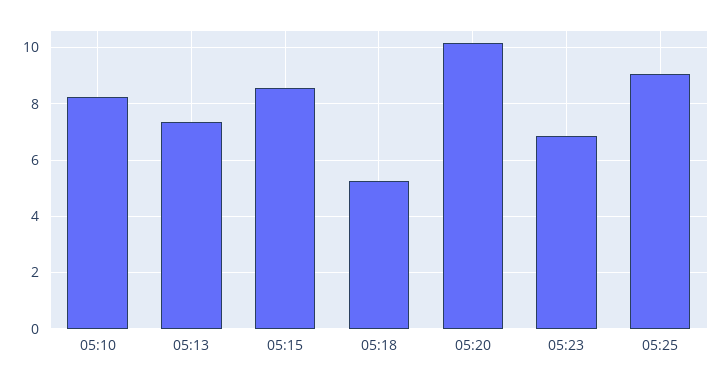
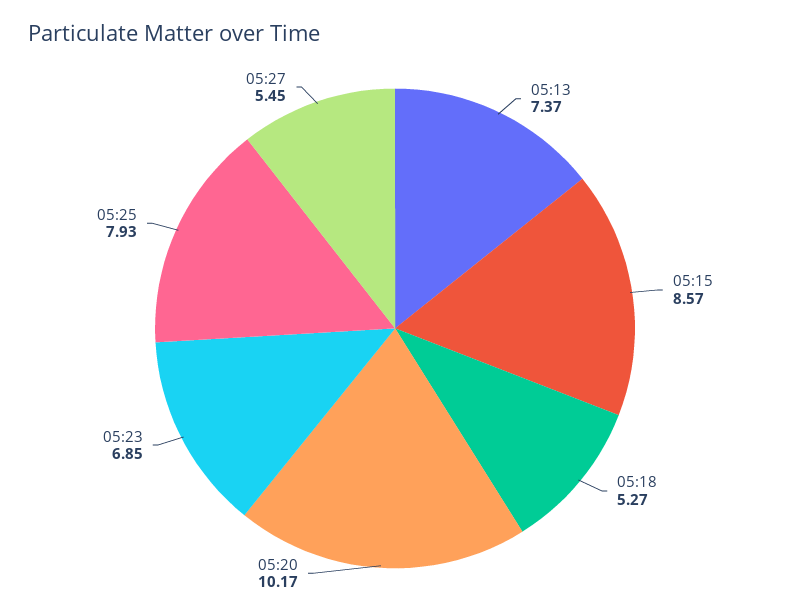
05:10: 8.25 -> none
05:25: 9 -> 7.93
05:27: none -> 5.45

